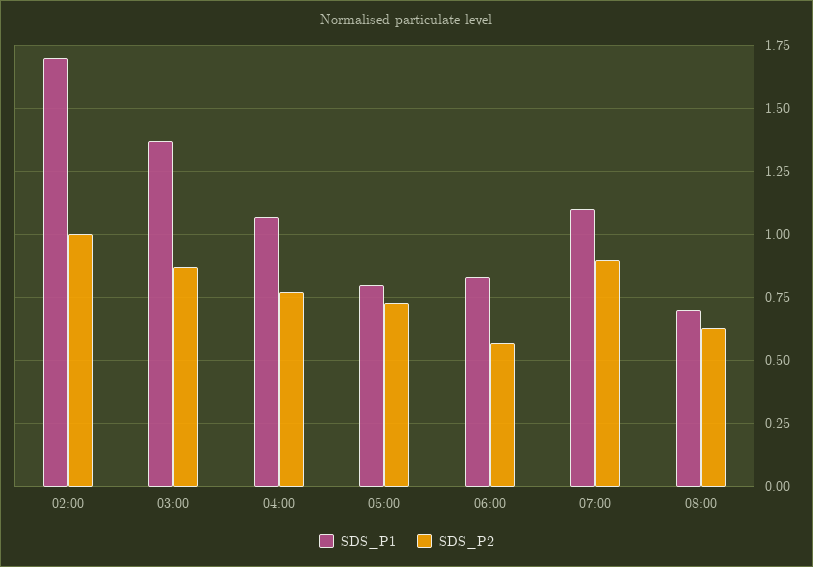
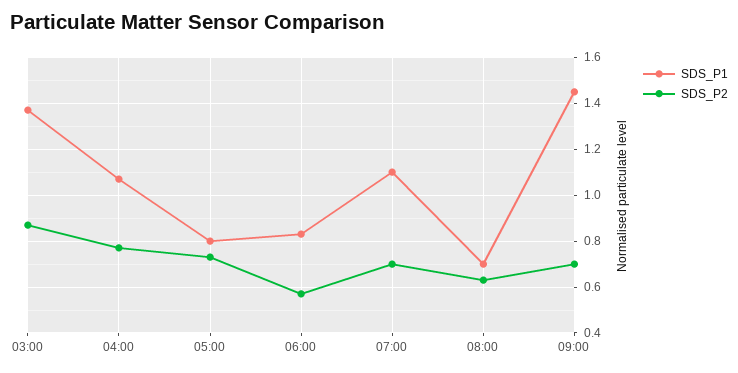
SDS_P1, 02:00: 1.7 -> none
SDS_P2, 02:00: 1 -> none
SDS_P2, 07:00: 0.9 -> 0.7
SDS_P1, 09:00: none -> 1.45
SDS_P2, 09:00: none -> 0.7

